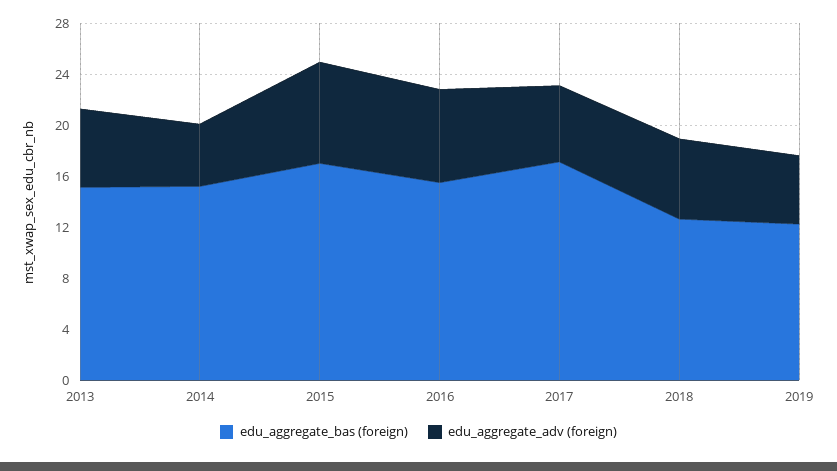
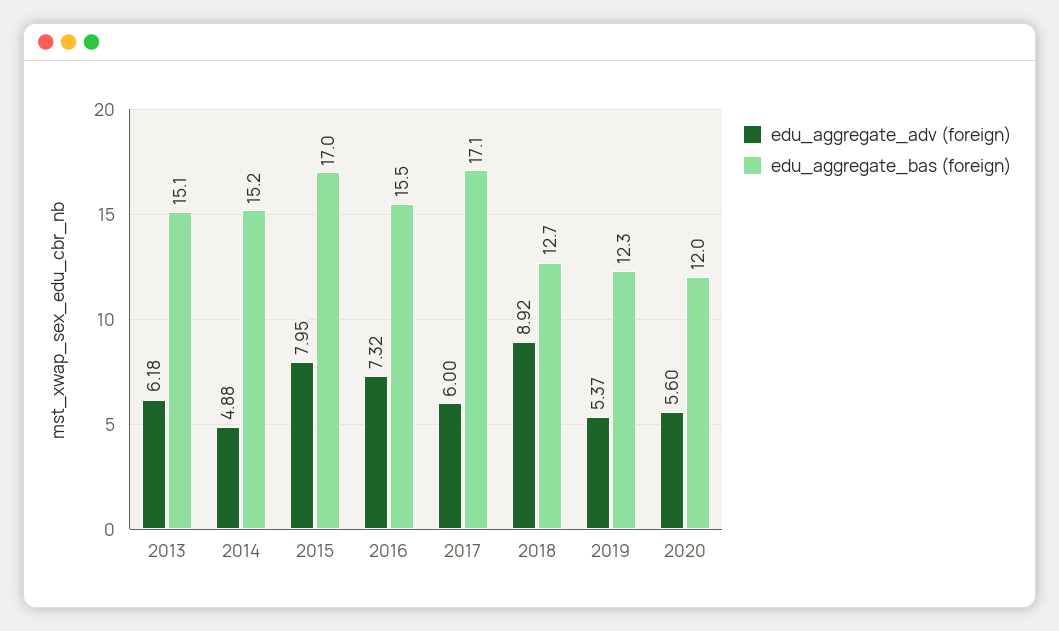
edu_aggregate_adv (foreign), 2018: 6 -> 8.92
edu_aggregate_adv (foreign), 2020: none -> 5.6
edu_aggregate_bas (foreign), 2020: none -> 12

